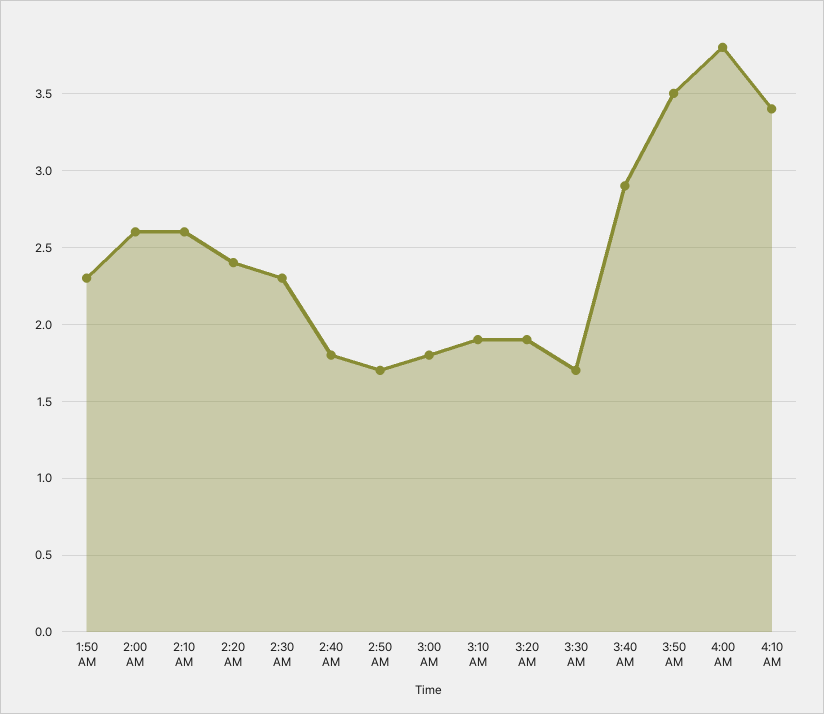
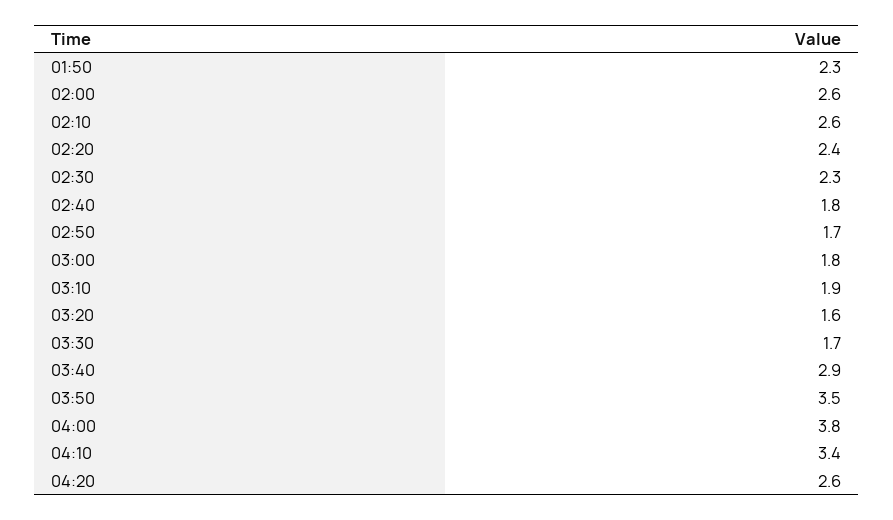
3:20 AM: 1.9 -> 1.6
04:20: none -> 2.6

